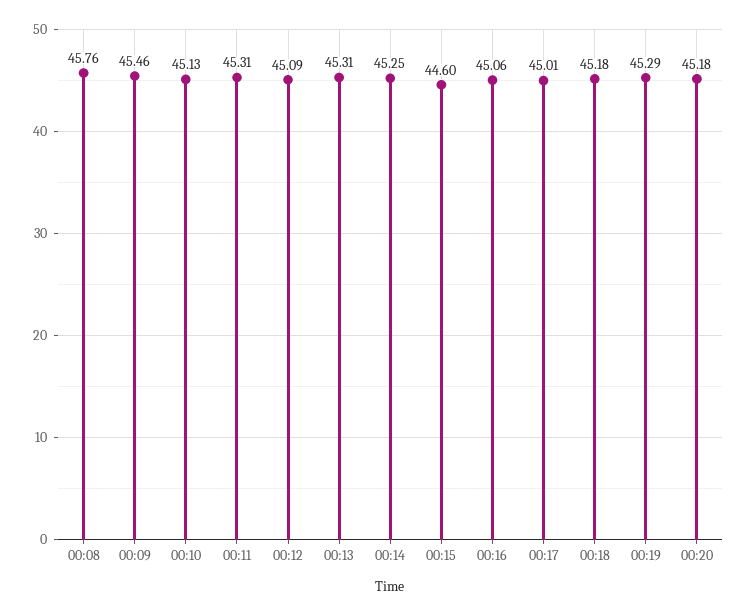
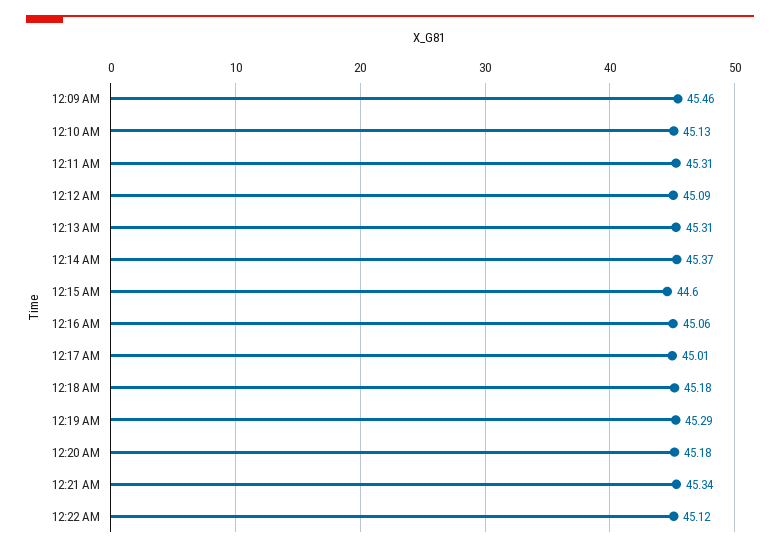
00:08: 45.76 -> none
00:14: 45.25 -> 45.37
12:21 AM: none -> 45.34
12:22 AM: none -> 45.12

